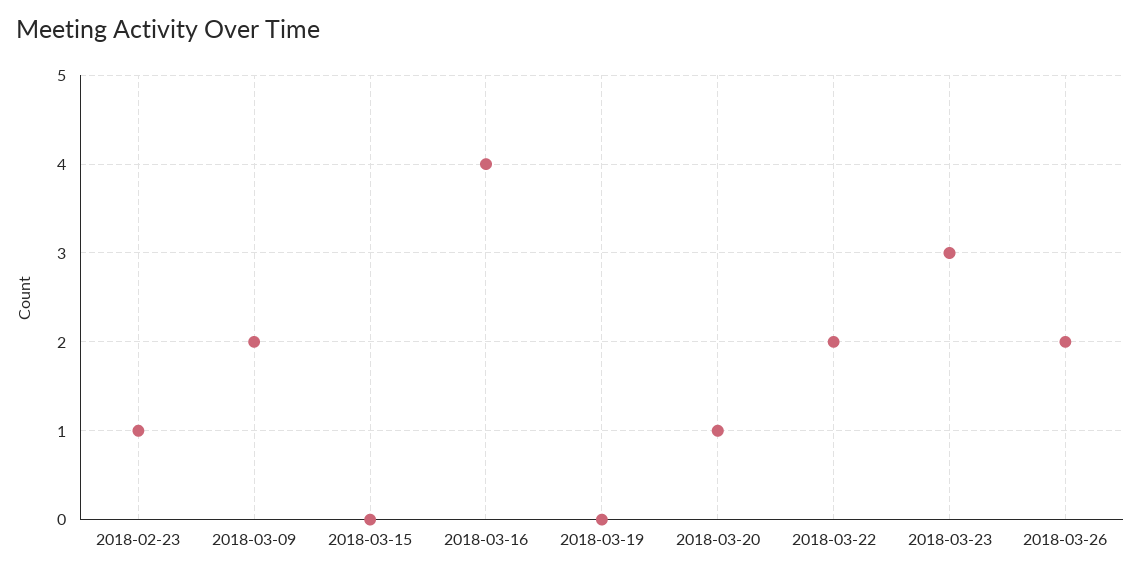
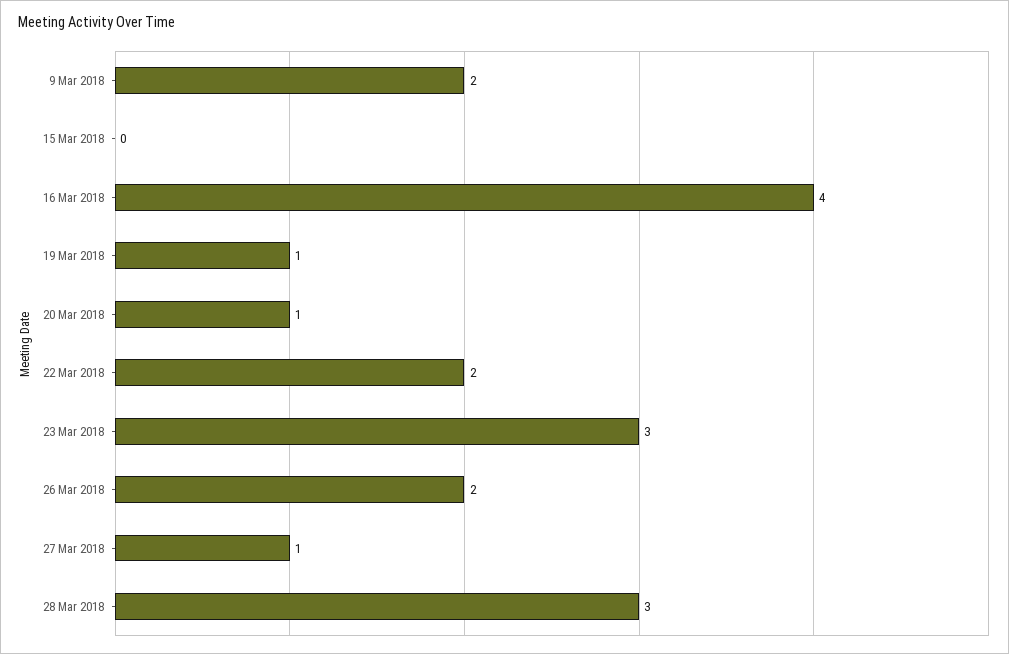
2018-02-23: 1 -> none
2018-03-19: 0 -> 1
27 Mar 2018: none -> 1
28 Mar 2018: none -> 3

